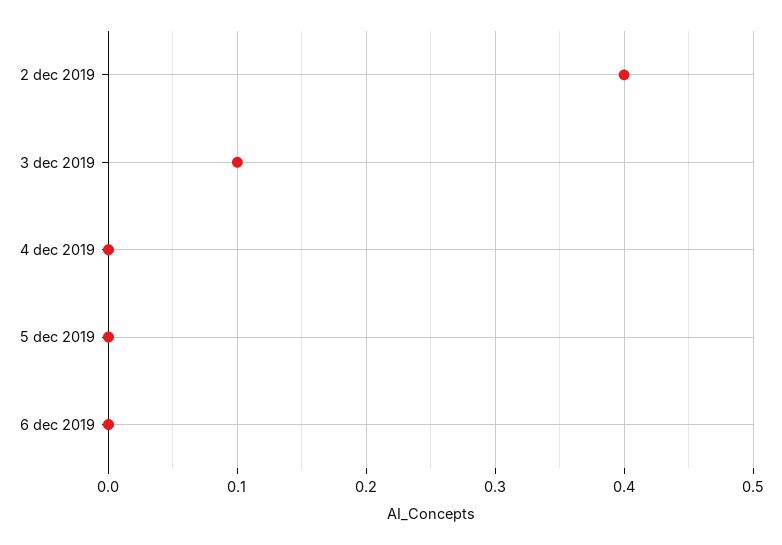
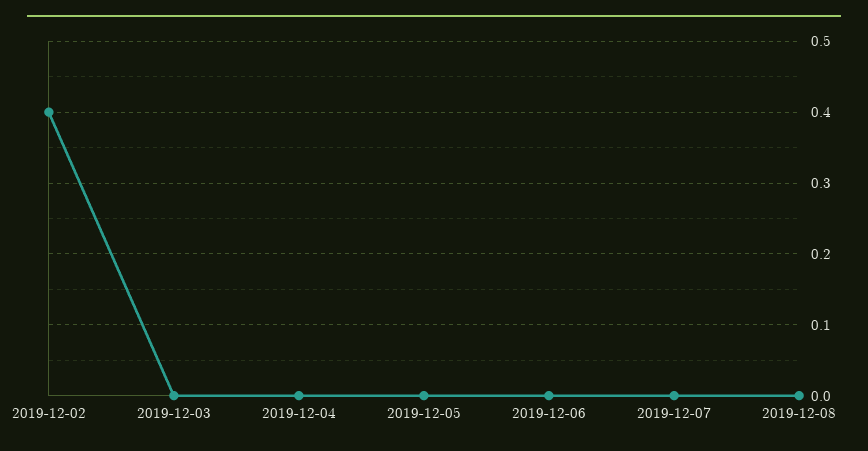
3 dec 2019: 0.1 -> 0
2019-12-07: none -> 0
2019-12-08: none -> 0

